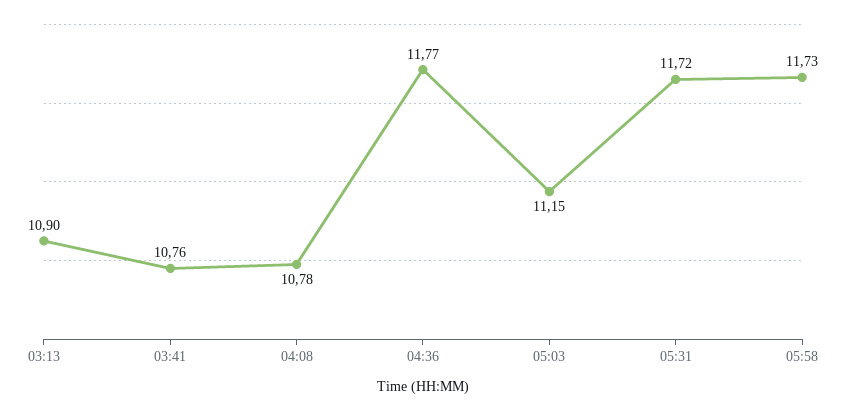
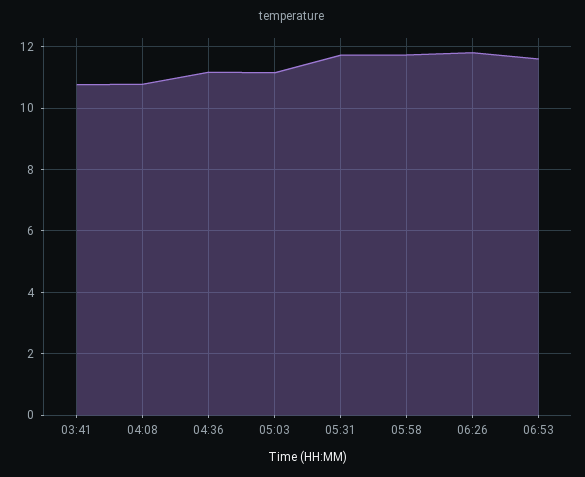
03:13: 10.9 -> none
04:36: 11.77 -> 11.2
06:26: none -> 11.8
06:53: none -> 11.6

